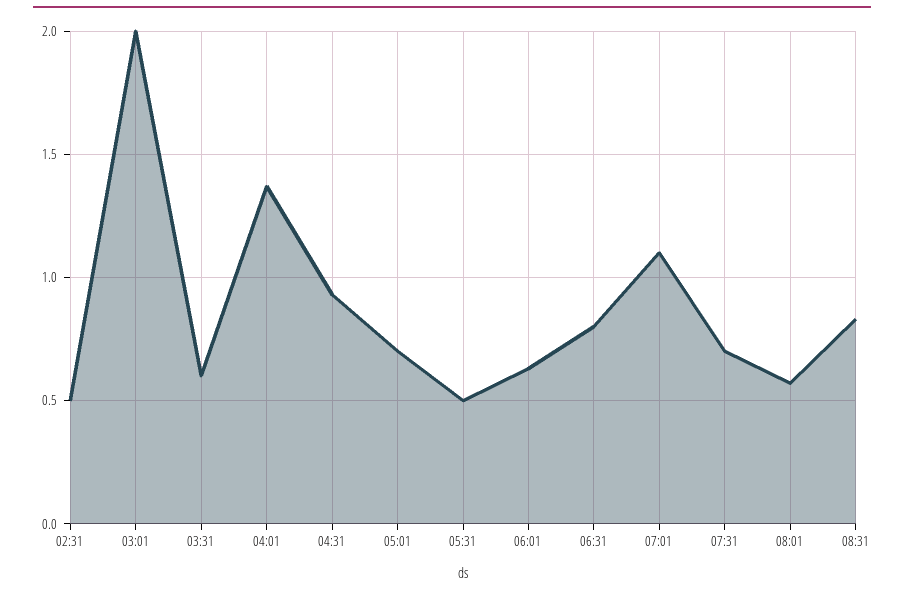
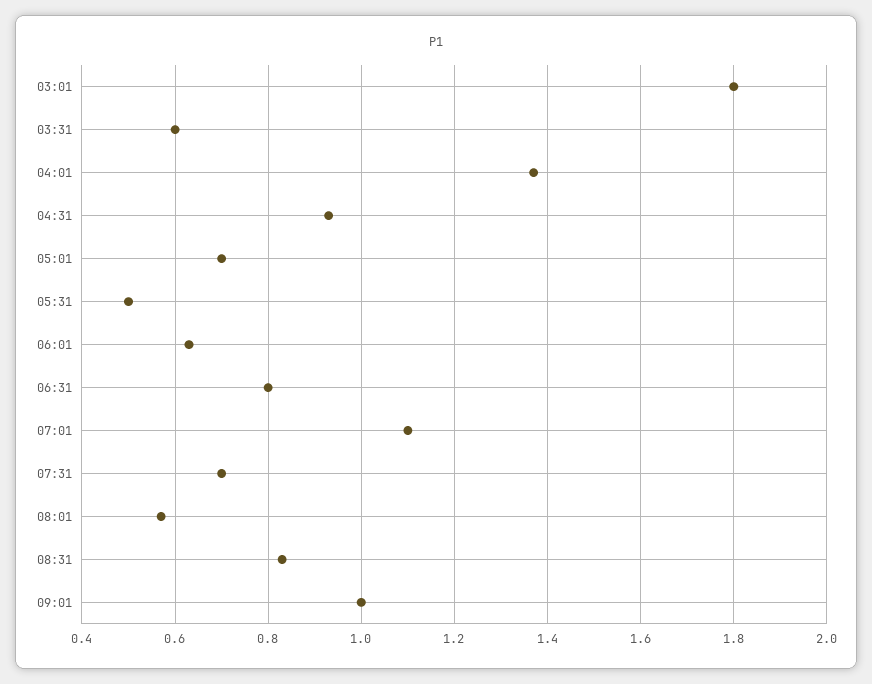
02:31: 0.5 -> none
03:01: 2 -> 1.8
09:01: none -> 1

